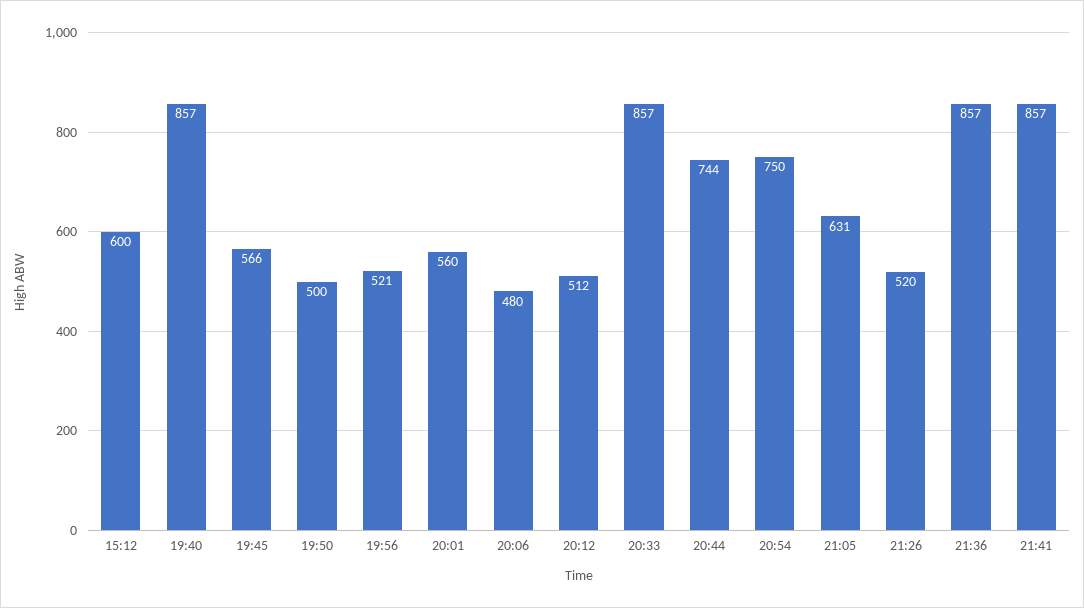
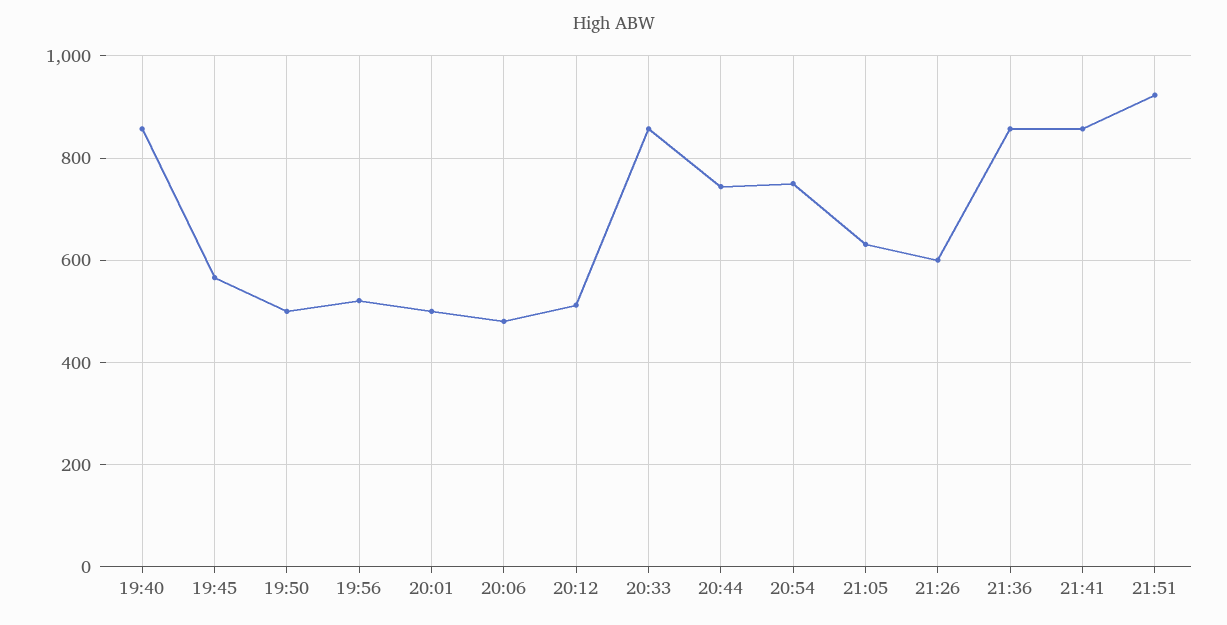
15:12: 600 -> none
20:01: 560 -> 500
21:26: 520 -> 600
21:51: none -> 920

